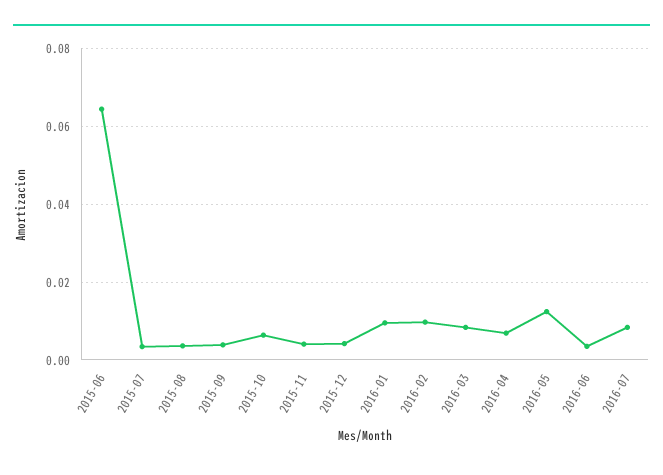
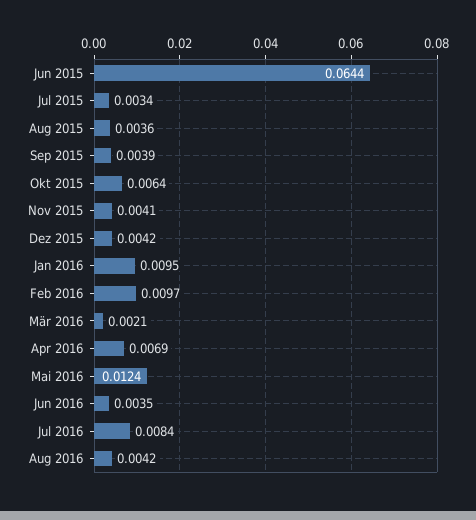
2016-03: 0.008 -> 0.0021
Aug 2016: none -> 0.0042

